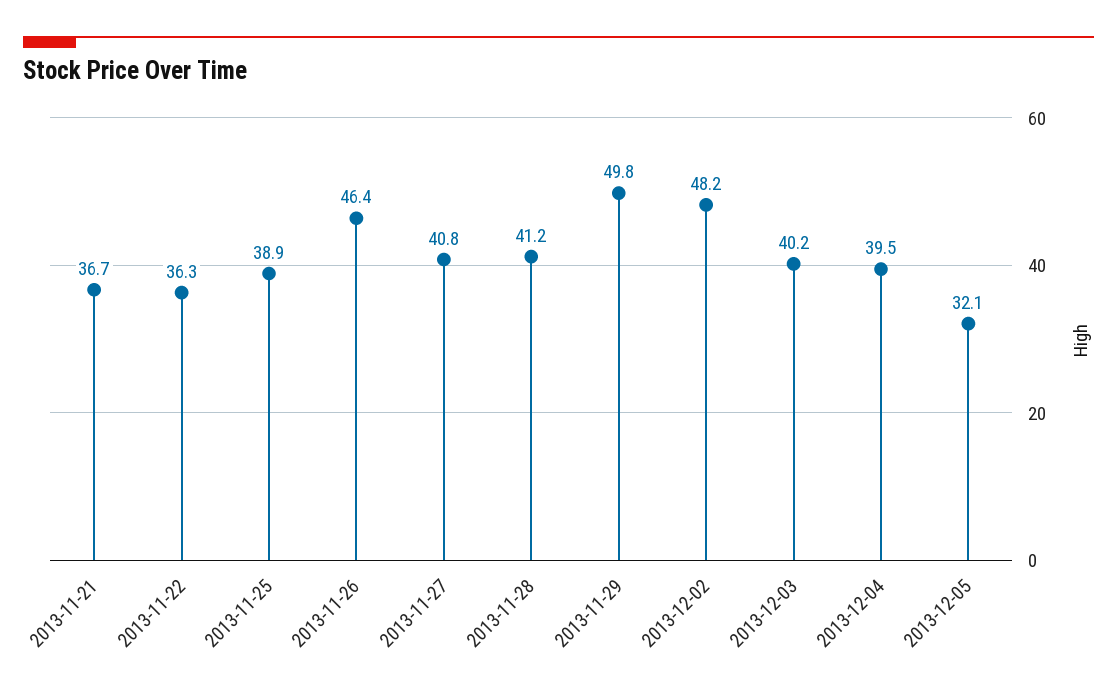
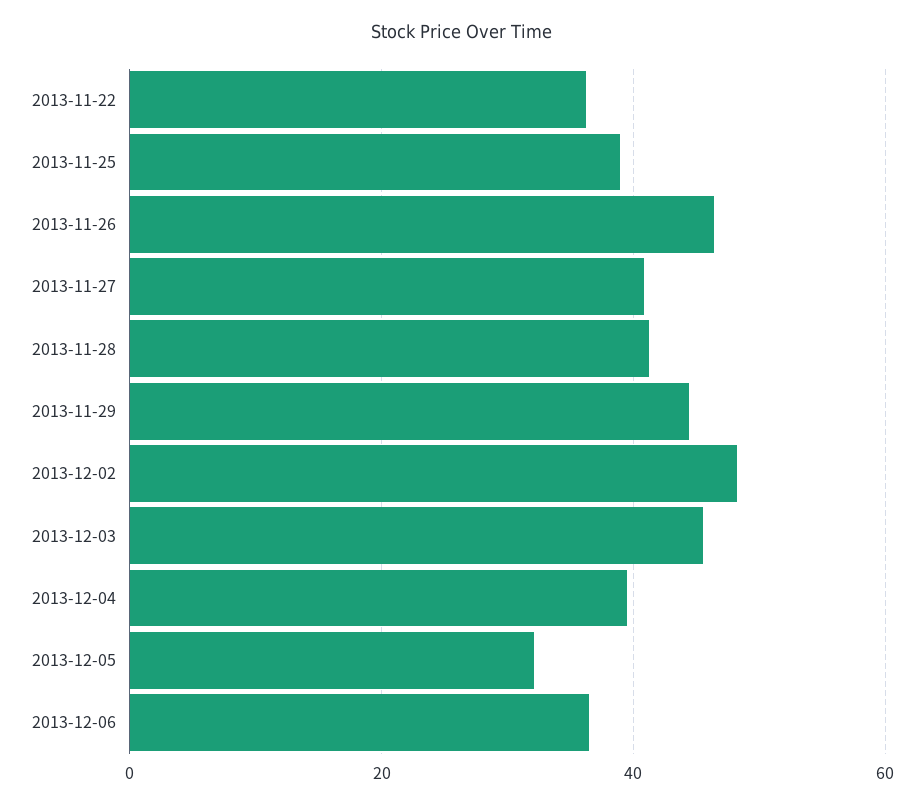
2013-11-21: 36.7 -> none
2013-11-29: 49.8 -> 44
2013-12-03: 40.2 -> 46
2013-12-06: none -> 36

